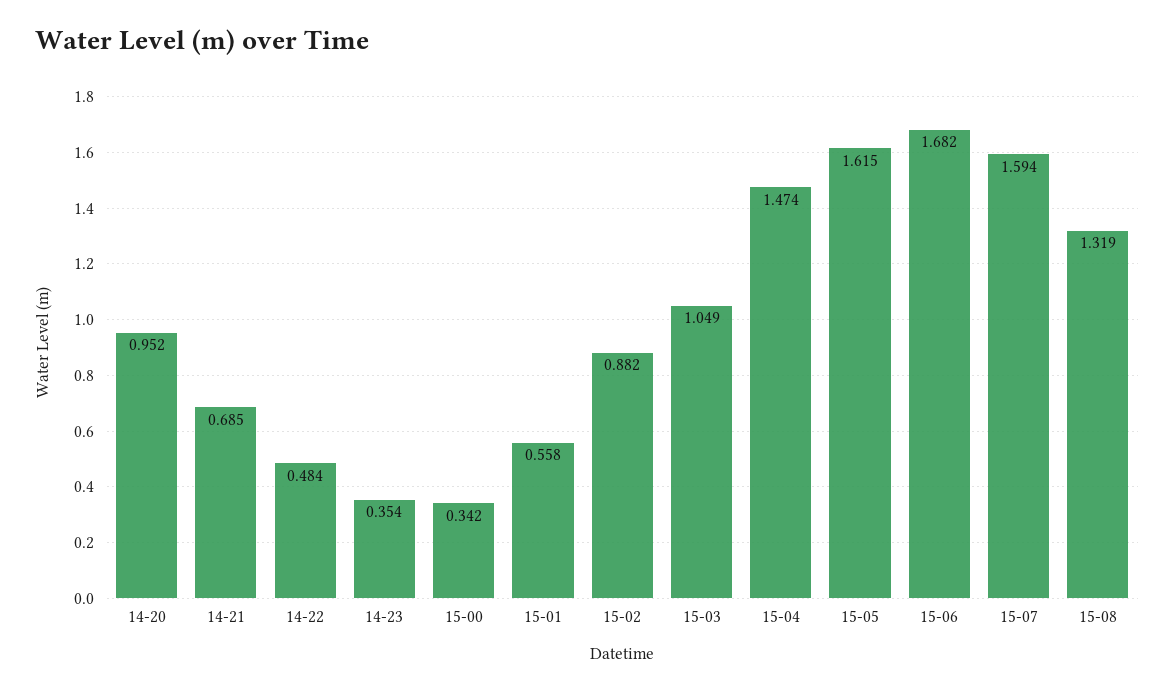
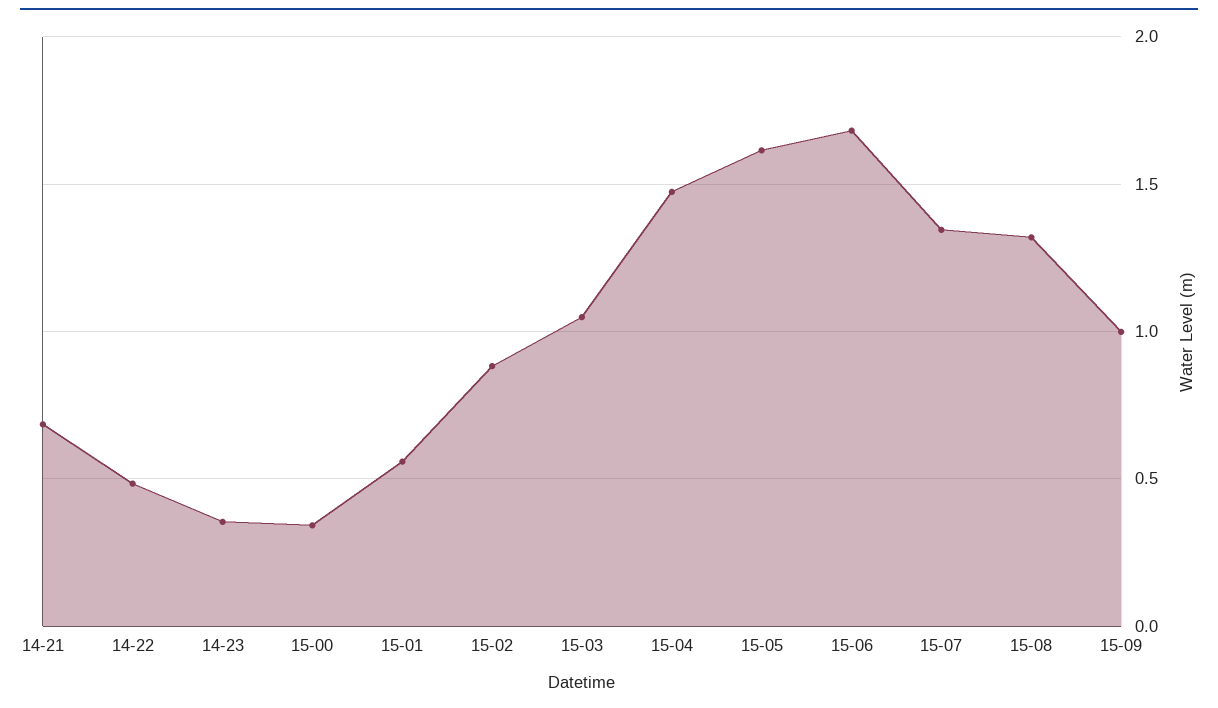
14-20: 0.952 -> none
15-07: 1.594 -> 1.35
15-09: none -> 1

